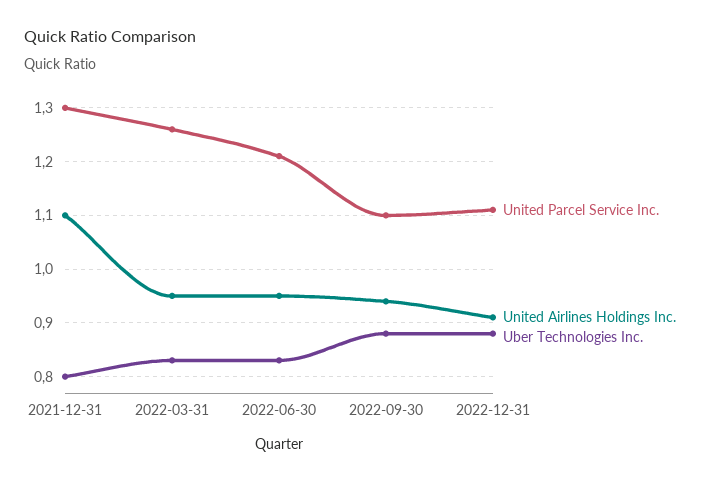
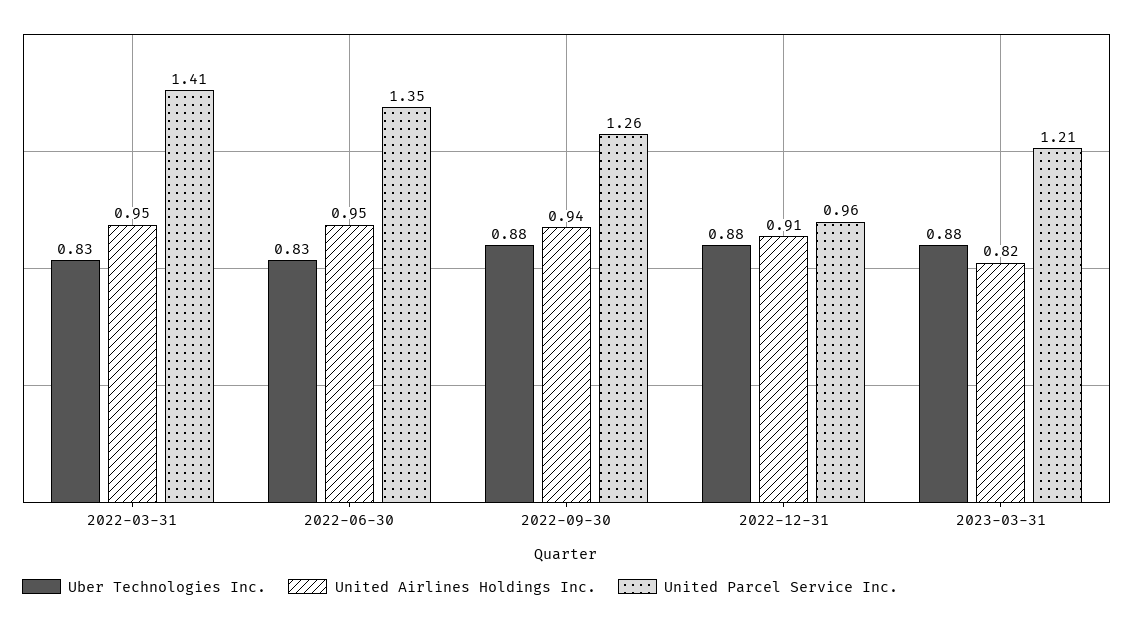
United Parcel Service Inc., 2021-12-31: 1.3 -> none
United Airlines Holdings Inc., 2021-12-31: 1.1 -> none
Uber Technologies Inc., 2021-12-31: 0.8 -> none
United Parcel Service Inc., 2022-03-31: 1.25 -> 1.41
United Parcel Service Inc., 2022-06-30: 1.2 -> 1.35
United Parcel Service Inc., 2022-09-30: 1.1 -> 1.26
United Parcel Service Inc., 2022-12-31: 1.1 -> 0.96
Uber Technologies Inc., 2023-03-31: none -> 0.88
United Airlines Holdings Inc., 2023-03-31: none -> 0.82
United Parcel Service Inc., 2023-03-31: none -> 1.21

